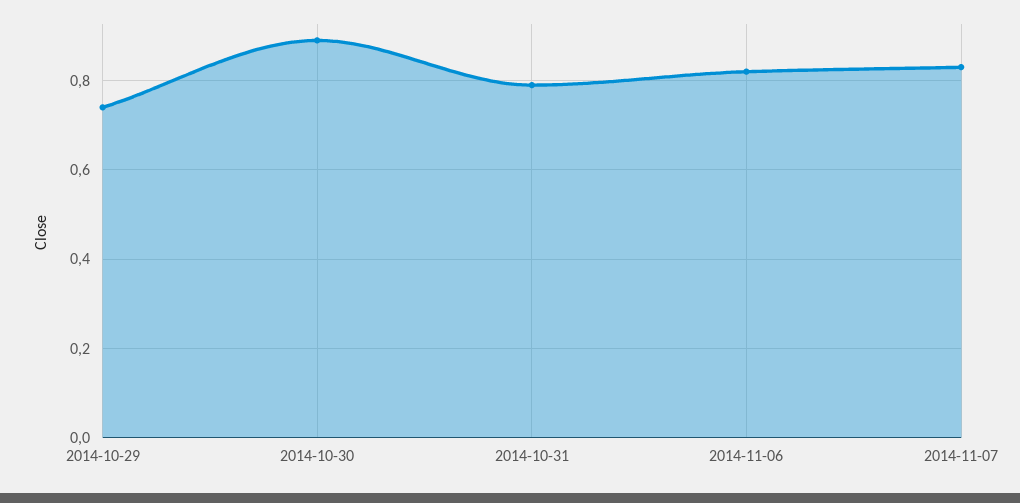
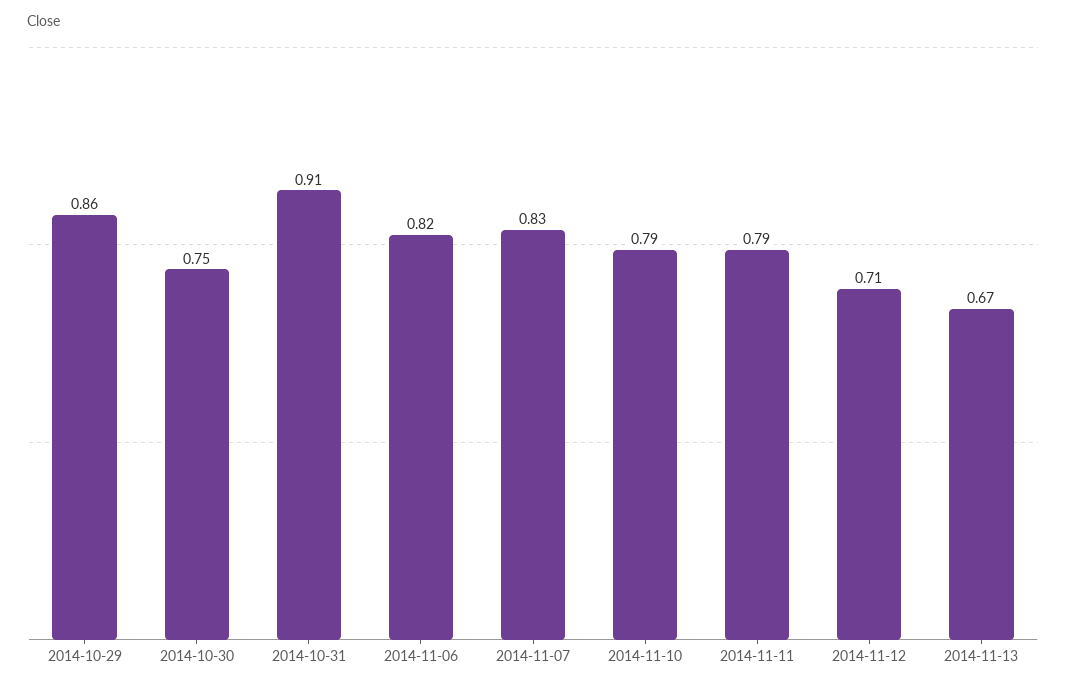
2014-10-29: 0.75 -> 0.86
2014-10-30: 0.9 -> 0.75
2014-10-31: 0.8 -> 0.91
2014-11-10: none -> 0.79
2014-11-11: none -> 0.79
2014-11-12: none -> 0.71
2014-11-13: none -> 0.67

